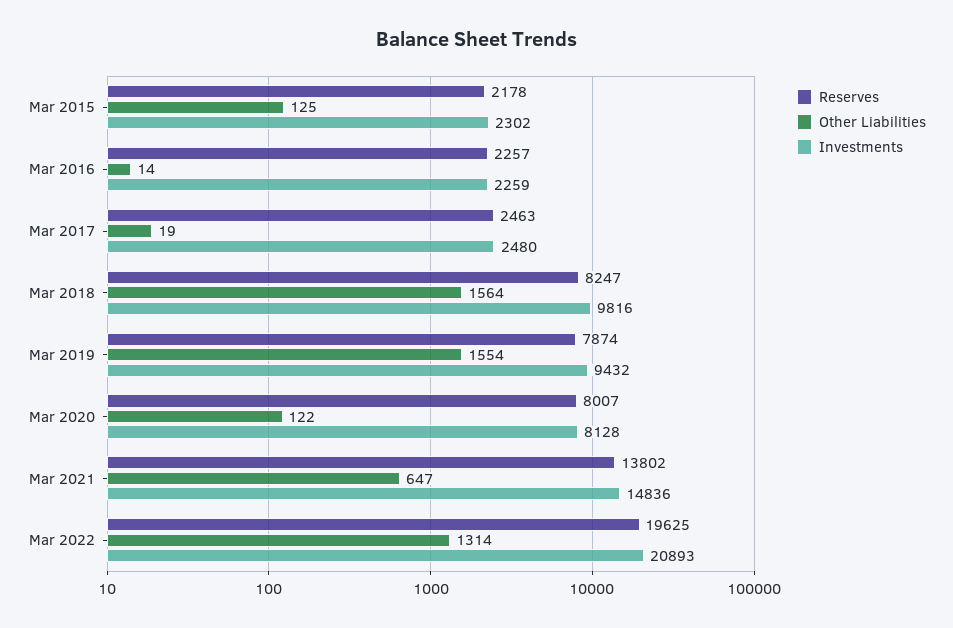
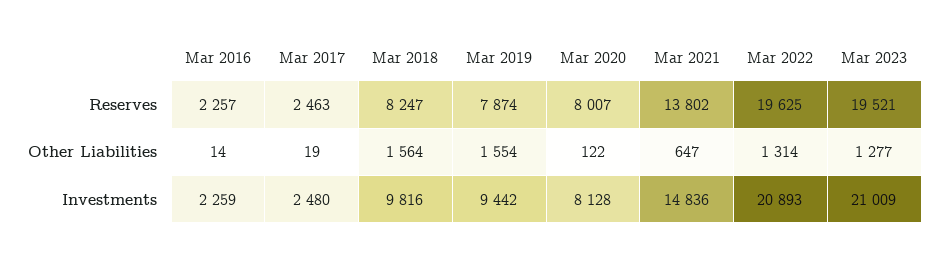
Reserves, Mar 2015: 2178 -> none
Other Liabilities, Mar 2015: 125 -> none
Investments, Mar 2015: 2302 -> none
Investments, Mar 2019: 9432 -> 9442
Reserves, Mar 2023: none -> 19521
Other Liabilities, Mar 2023: none -> 1277
Investments, Mar 2023: none -> 21009

